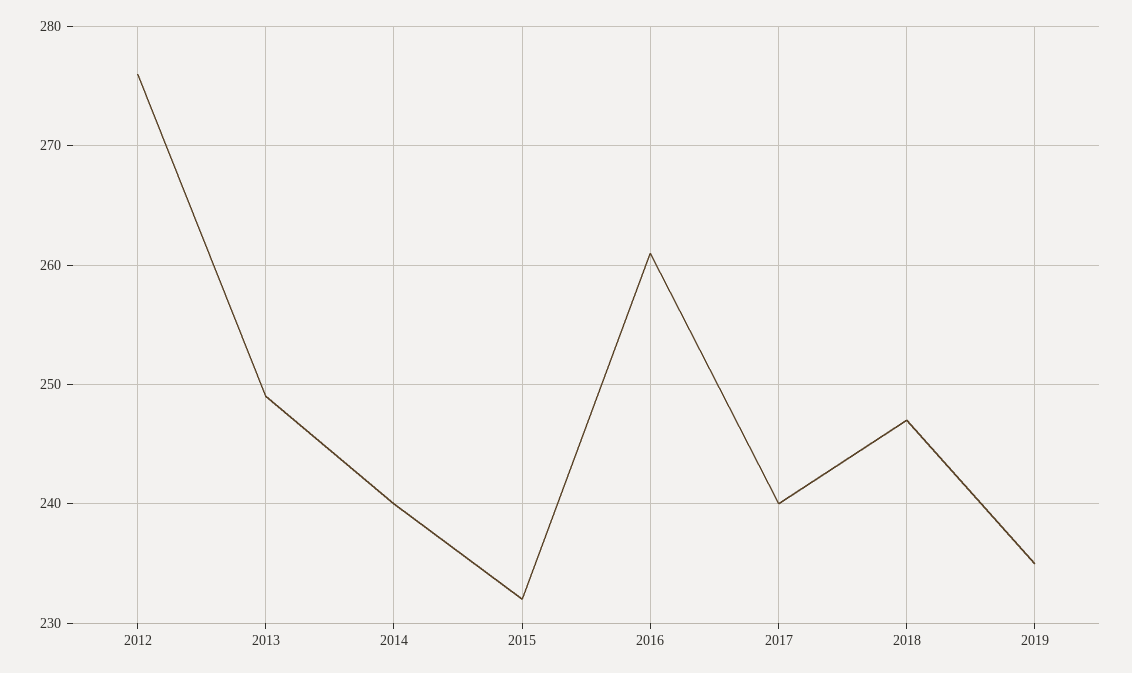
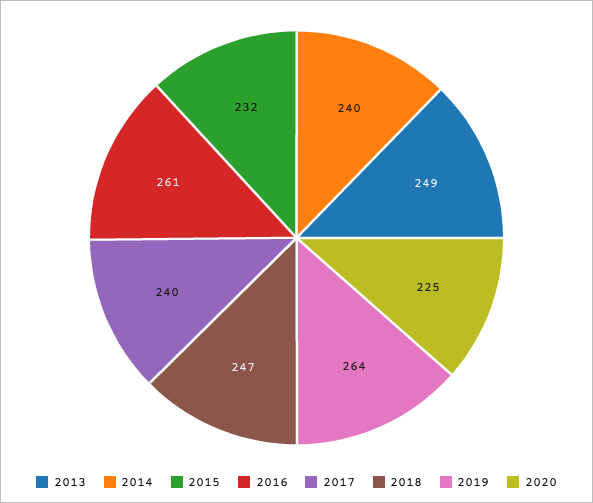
2012: 276 -> none
2019: 235 -> 264
2020: none -> 225

